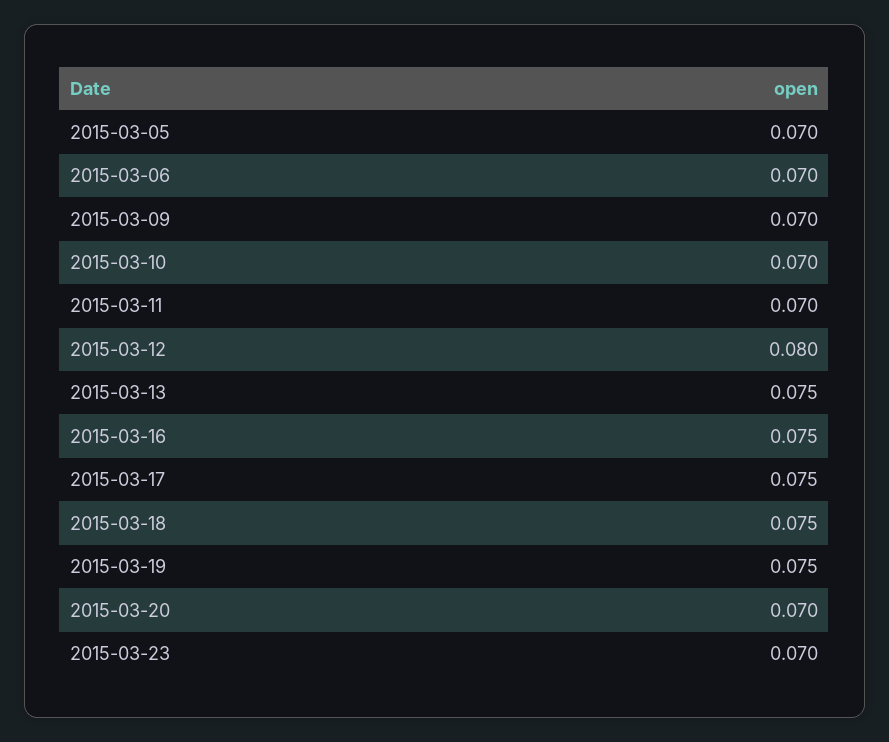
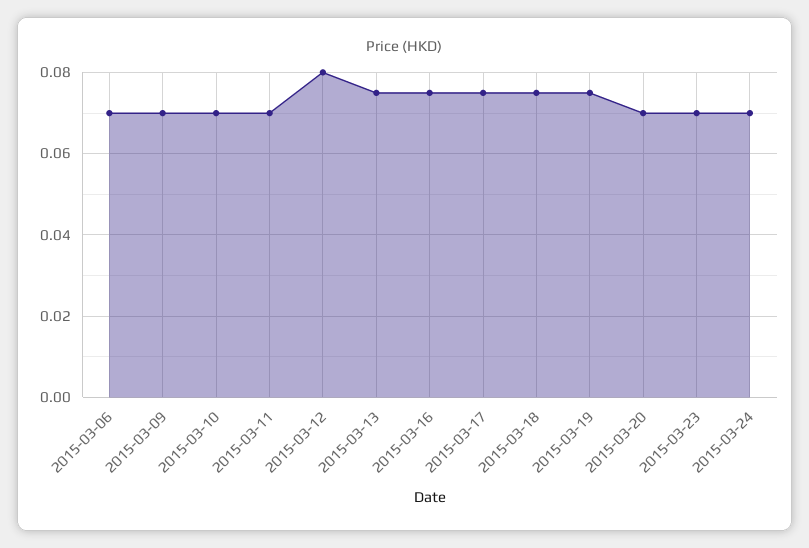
2015-03-05: 0.07 -> none
2015-03-24: none -> 0.07

